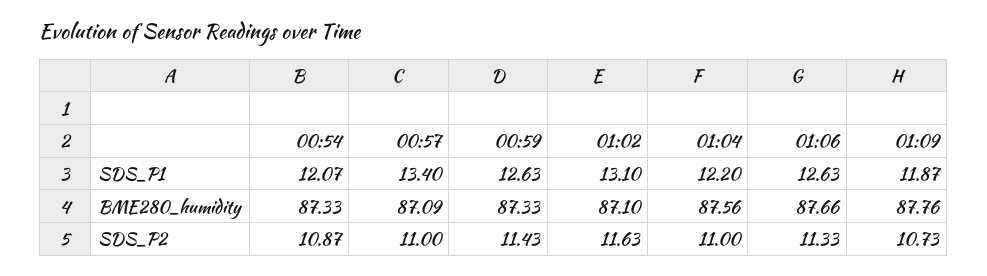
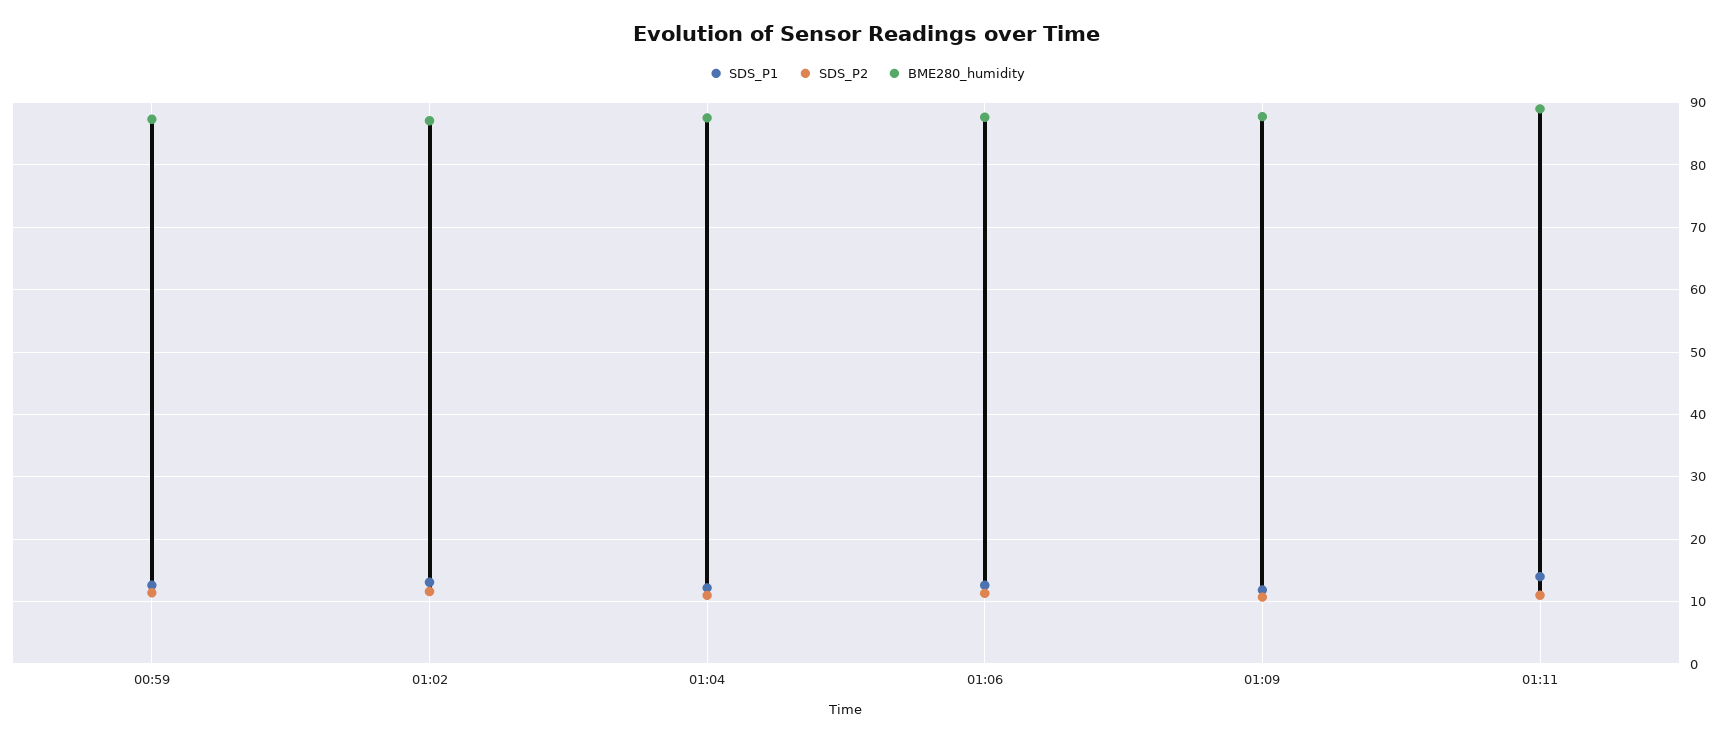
SDS_P1, 00:54: 12.07 -> none
SDS_P1, 00:57: 13.4 -> none
BME280_humidity, 00:54: 87.33 -> none
BME280_humidity, 00:57: 87.09 -> none
SDS_P2, 00:54: 10.87 -> none
SDS_P2, 00:57: 11 -> none
SDS_P1, 01:11: none -> 14
SDS_P2, 01:11: none -> 11
BME280_humidity, 01:11: none -> 89

